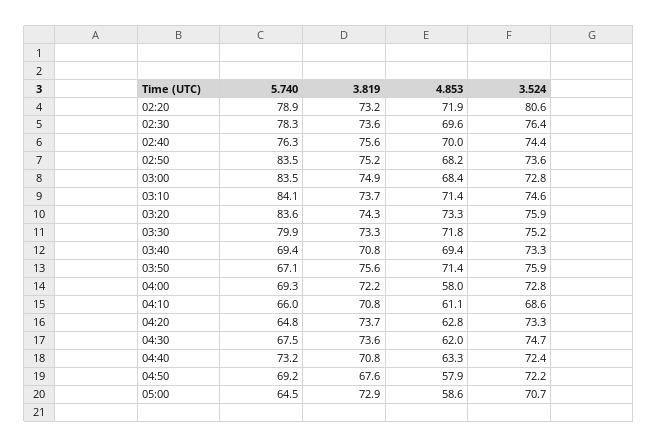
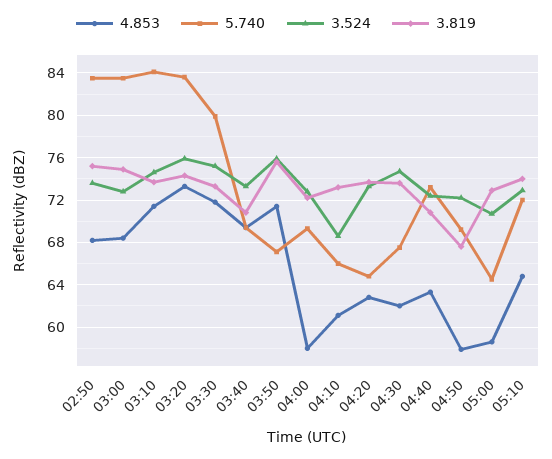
5.740, 02:20: 78.9 -> none
3.819, 02:20: 73.2 -> none
4.853, 02:20: 71.9 -> none
3.524, 02:20: 80.6 -> none
5.740, 02:30: 78.3 -> none
3.819, 02:30: 73.6 -> none
4.853, 02:30: 69.6 -> none
3.524, 02:30: 76.4 -> none
5.740, 02:40: 76.3 -> none
3.819, 02:40: 75.6 -> none
4.853, 02:40: 70 -> none
3.524, 02:40: 74.4 -> none
3.819, 04:10: 70.8 -> 73
4.853, 05:10: none -> 65
5.740, 05:10: none -> 72
3.524, 05:10: none -> 73
3.819, 05:10: none -> 74

